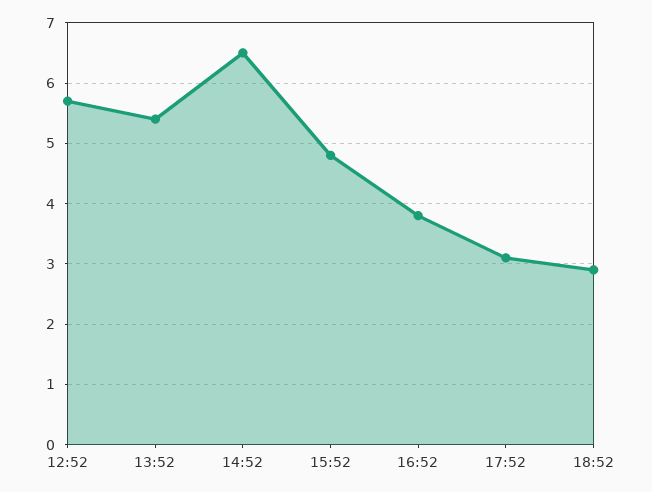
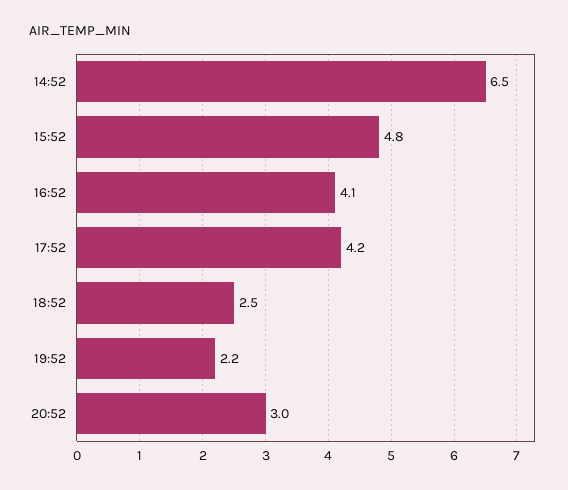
12:52: 5.7 -> none
13:52: 5.4 -> none
16:52: 3.8 -> 4.1
17:52: 3.1 -> 4.2
18:52: 2.9 -> 2.5
19:52: none -> 2.2
20:52: none -> 3

